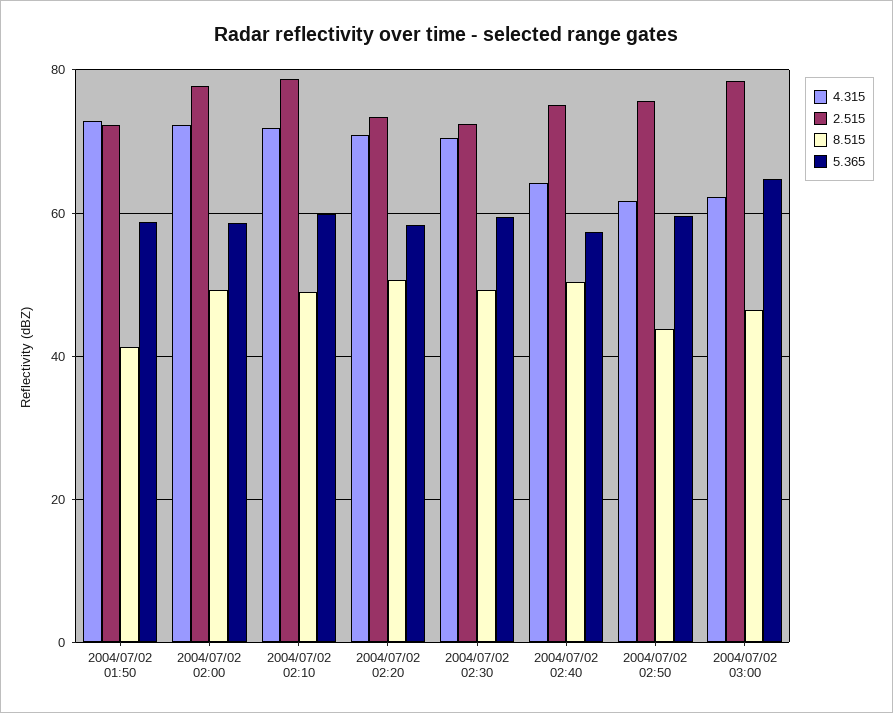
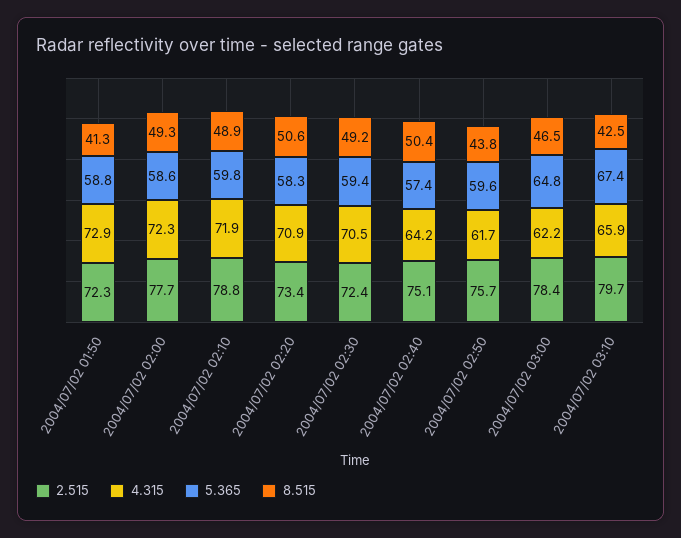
2.515, 2004/07/02 03:10: none -> 79.7
4.315, 2004/07/02 03:10: none -> 65.9
5.365, 2004/07/02 03:10: none -> 67.4
8.515, 2004/07/02 03:10: none -> 42.5

